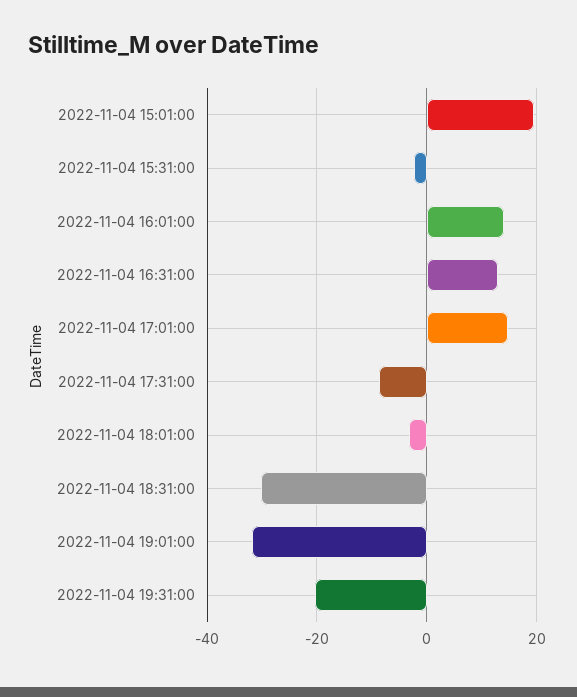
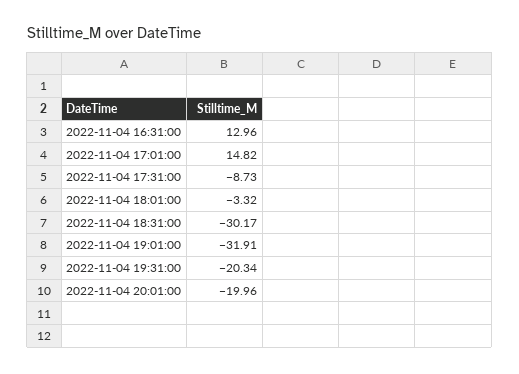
2022-11-04 15:01:00: 20 -> none
2022-11-04 15:31:00: -2 -> none
2022-11-04 16:01:00: 14 -> none
2022-11-04 20:01:00: none -> -19.96

